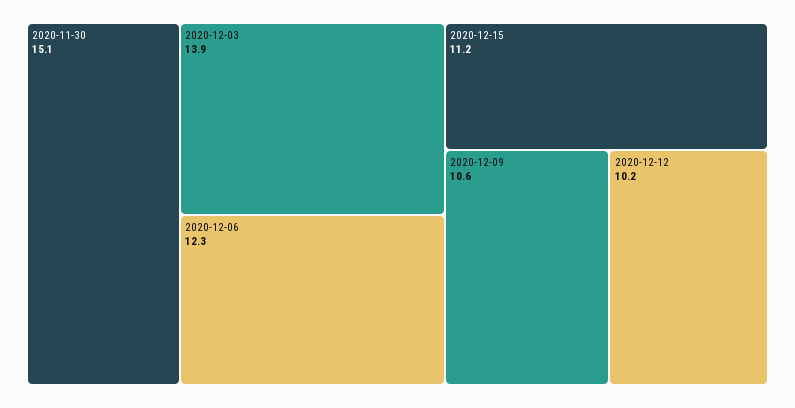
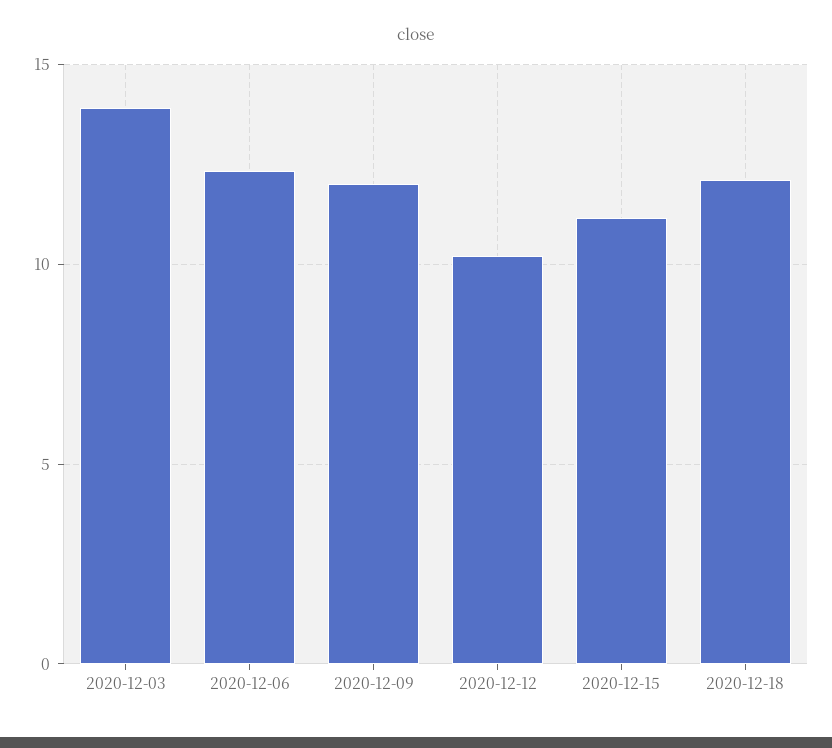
2020-11-30: 15.1 -> none
2020-12-09: 10.6 -> 12
2020-12-18: none -> 12

